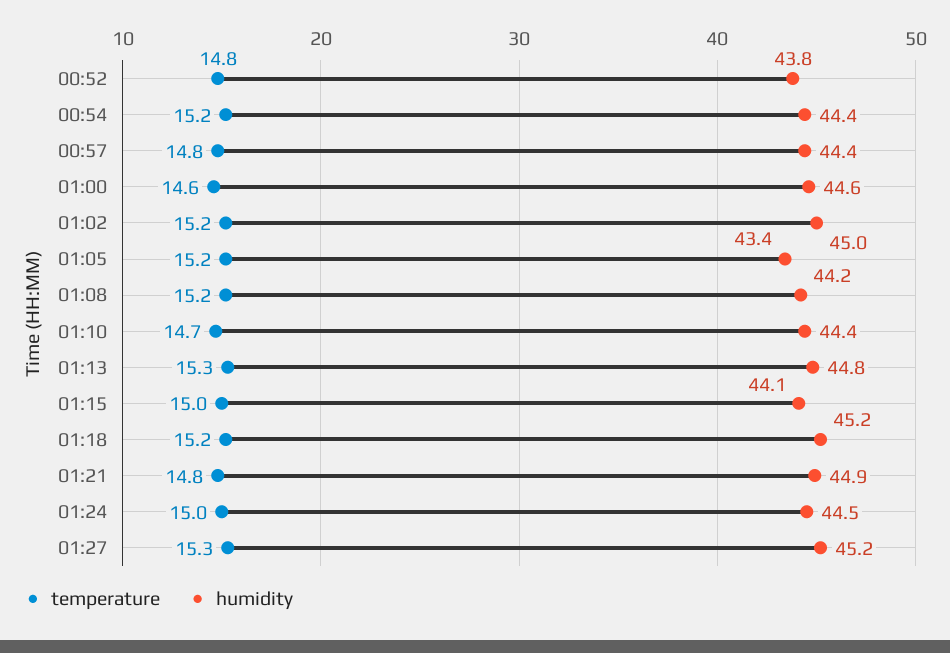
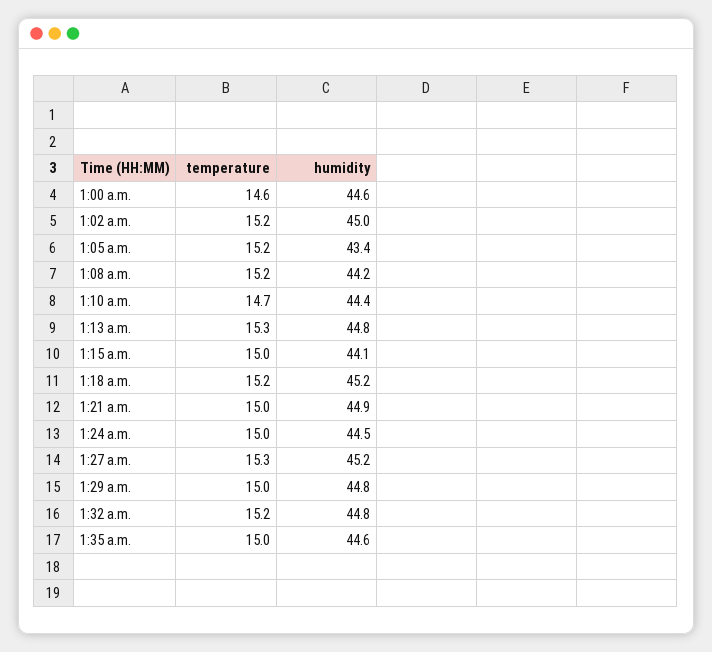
temperature, 00:52: 14.8 -> none
humidity, 00:52: 43.8 -> none
temperature, 00:54: 15.2 -> none
humidity, 00:54: 44.4 -> none
temperature, 00:57: 14.8 -> none
humidity, 00:57: 44.4 -> none
temperature, 01:21: 14.8 -> 15
temperature, 1:29 a.m.: none -> 15
humidity, 1:29 a.m.: none -> 44.8
temperature, 1:32 a.m.: none -> 15.2
humidity, 1:32 a.m.: none -> 44.8
temperature, 1:35 a.m.: none -> 15
humidity, 1:35 a.m.: none -> 44.6

